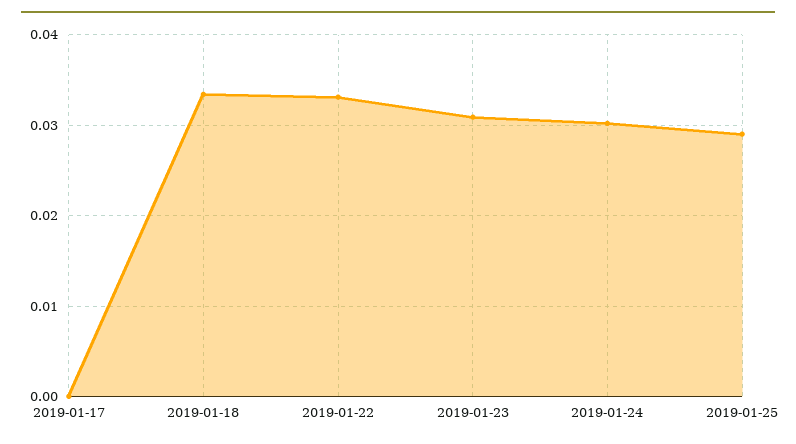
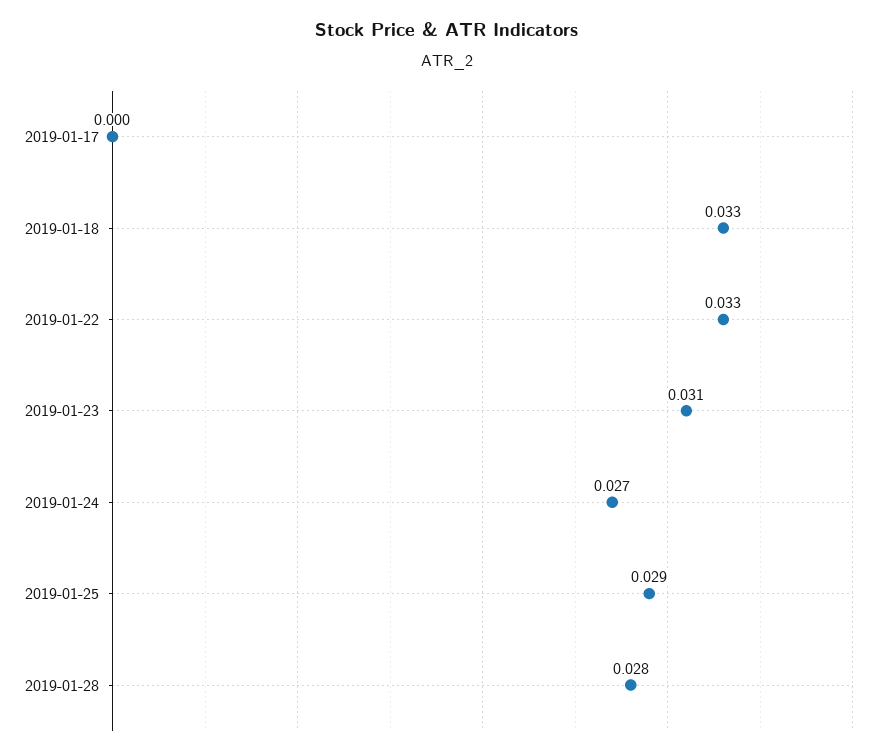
2019-01-24: 0.03 -> 0.027
2019-01-28: none -> 0.028

